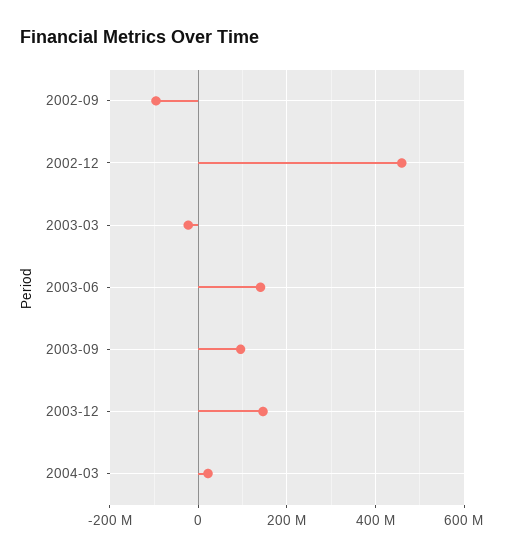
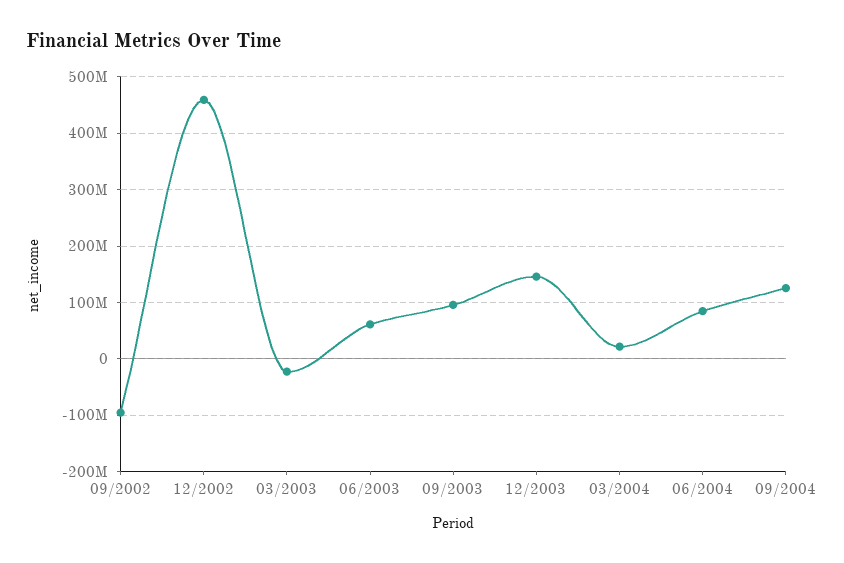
2003-06: 140000000 -> 60000000
06/2004: none -> 80000000
09/2004: none -> 120000000

